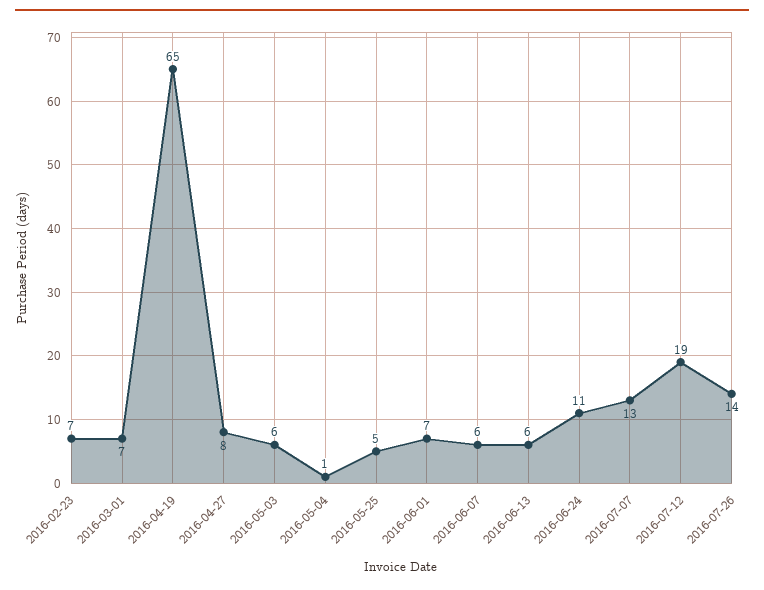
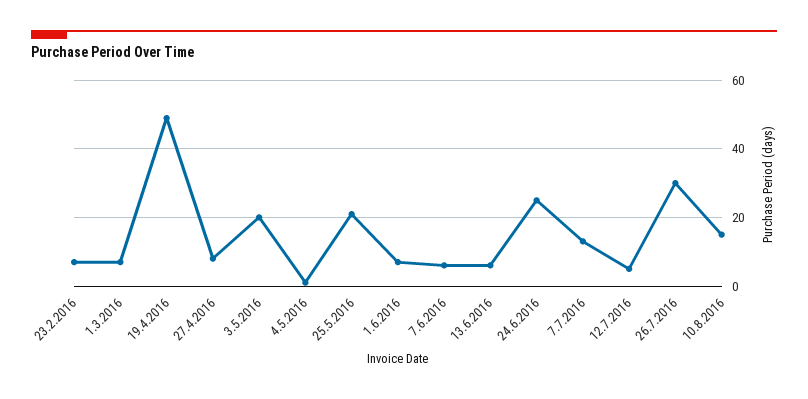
2016-04-19: 65 -> 50
2016-05-03: 6 -> 20
2016-05-25: 5 -> 20
2016-06-24: 11 -> 25
2016-07-12: 19 -> 5
2016-07-26: 14 -> 30
10.8.2016: none -> 15

